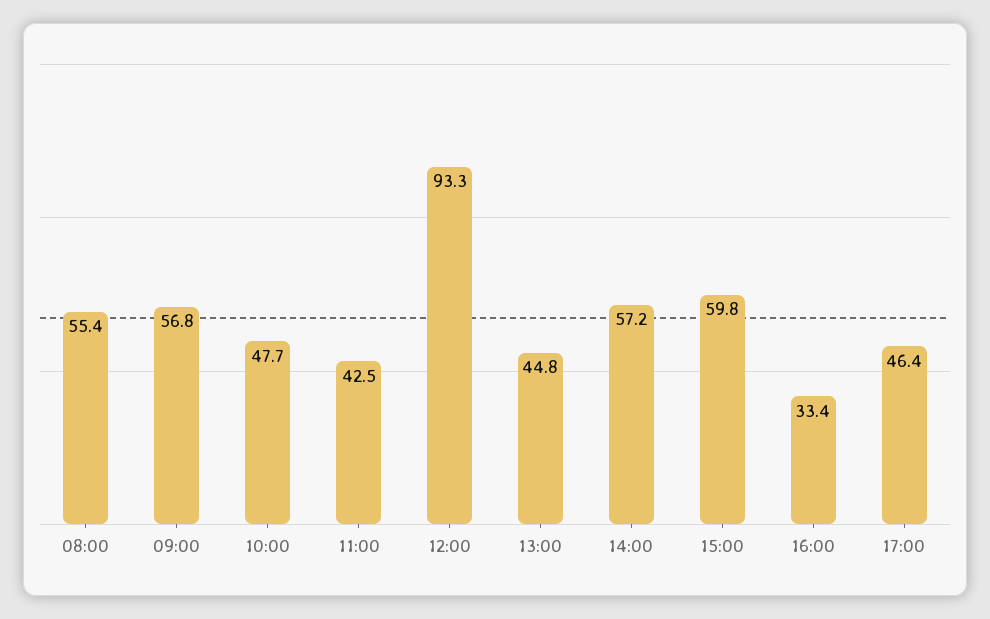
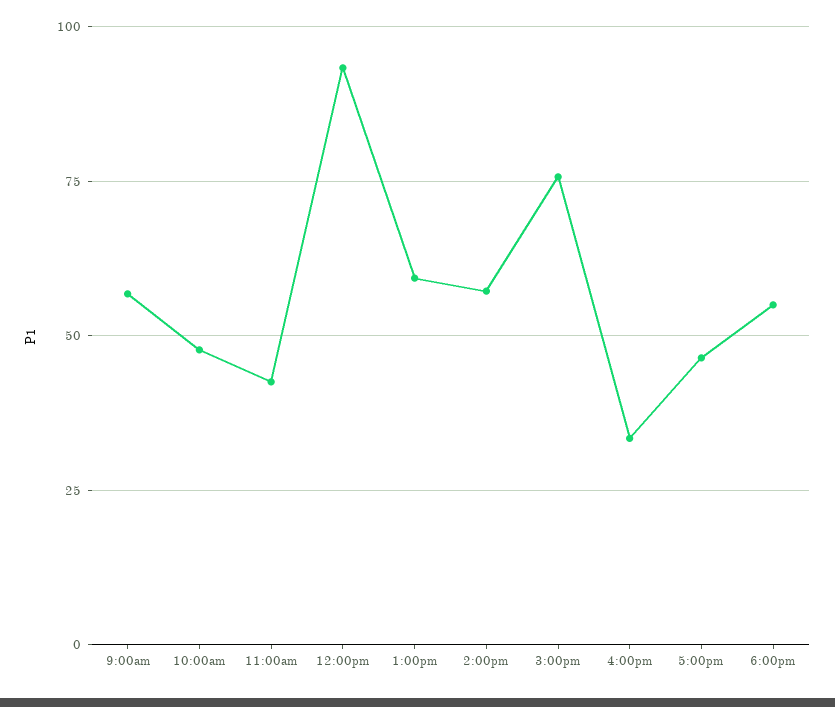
08:00: 55.4 -> none
13:00: 44.8 -> 60
15:00: 59.8 -> 75
6:00pm: none -> 55

